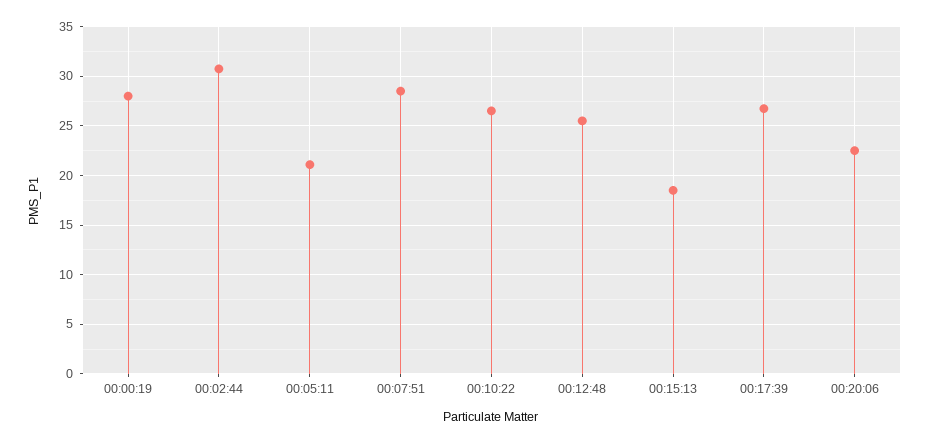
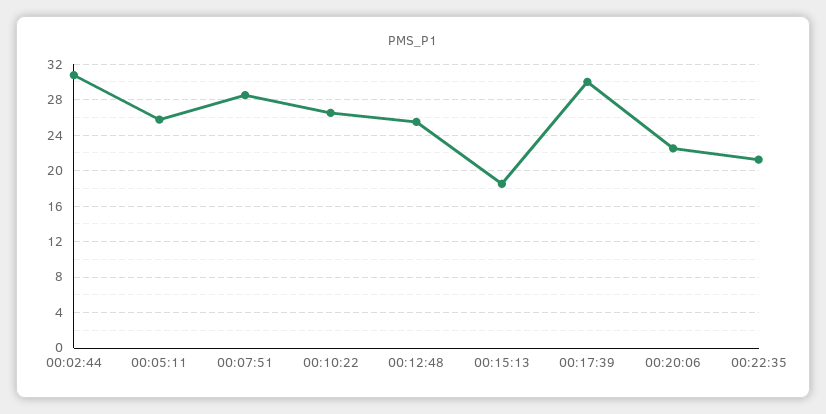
00:00:19: 28 -> none
00:05:11: 21 -> 26
00:17:39: 27 -> 30
00:22:35: none -> 21

